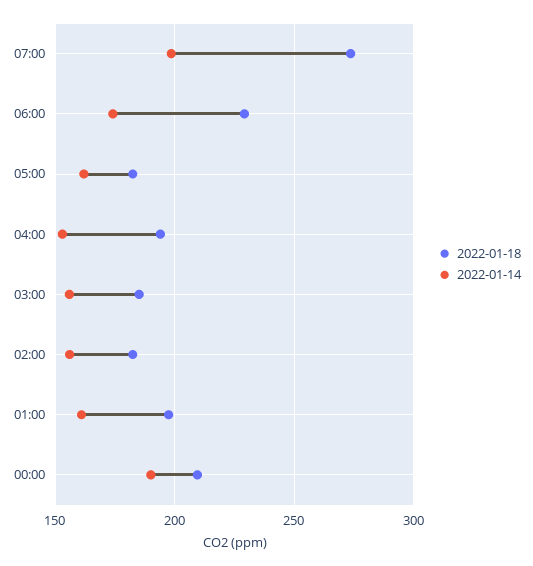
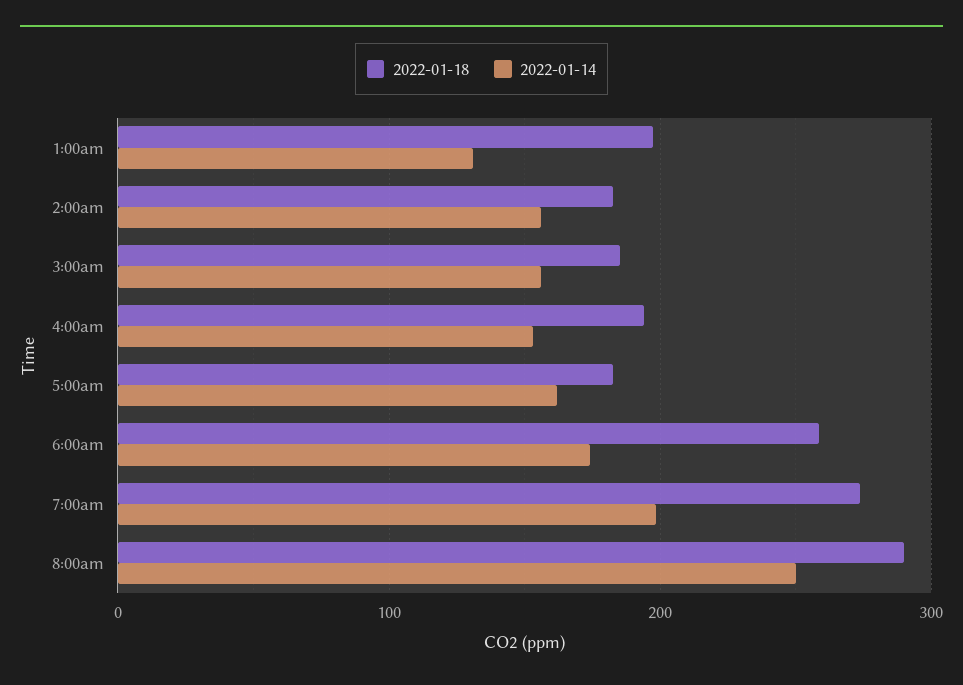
2022-01-18, 06:00: 230 -> 260
2022-01-14, 01:00: 160 -> 130
2022-01-18, 00:00: 210 -> none
2022-01-14, 00:00: 190 -> none
2022-01-18, 8:00am: none -> 290
2022-01-14, 8:00am: none -> 250

